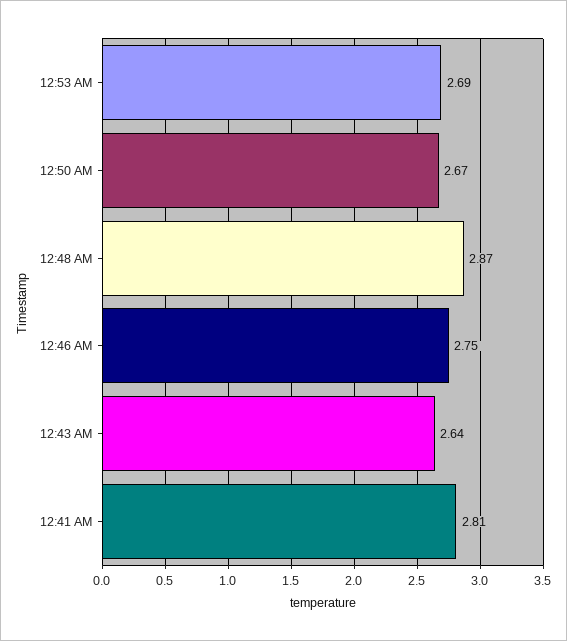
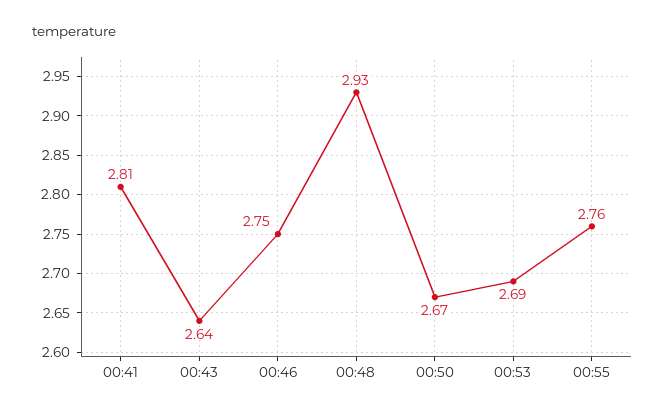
12:48 AM: 2.87 -> 2.93
00:55: none -> 2.76

